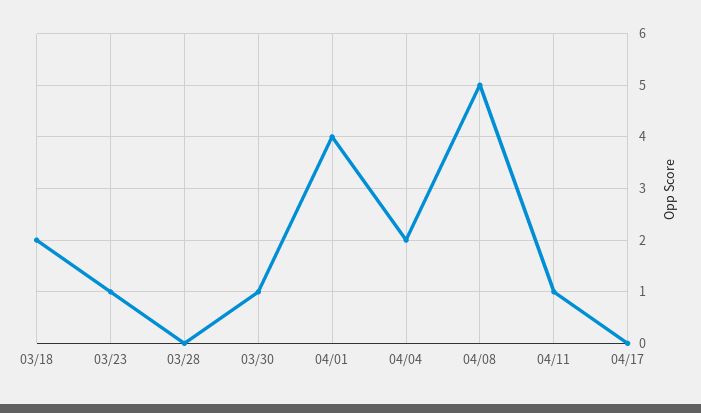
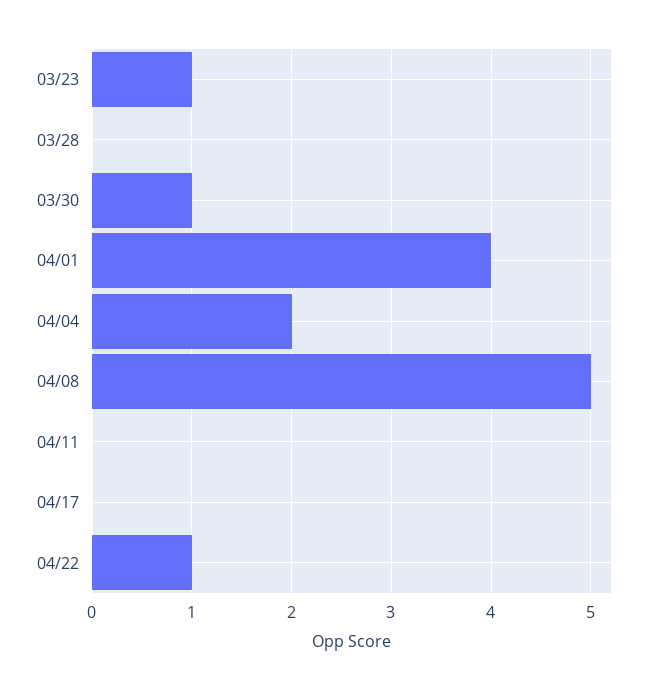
03/18: 2 -> none
04/11: 1 -> 0
04/22: none -> 1

